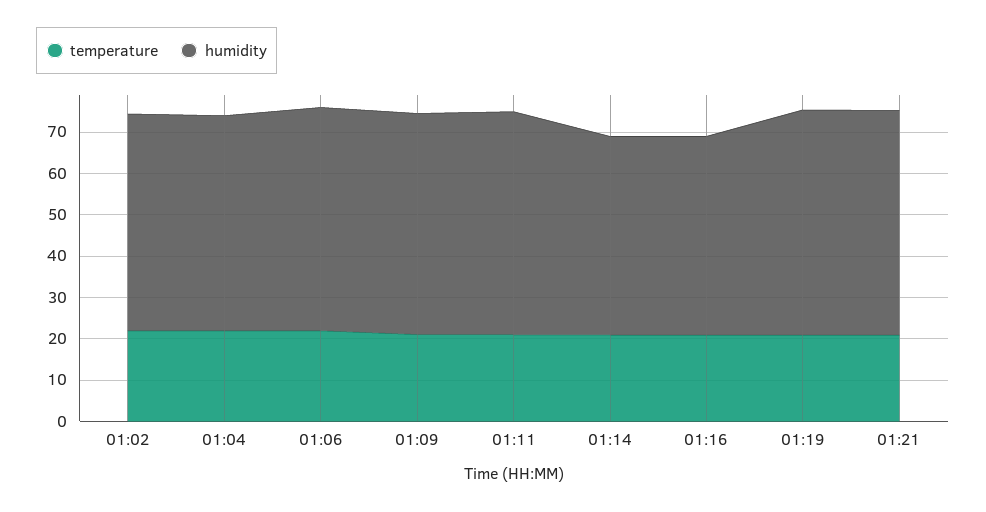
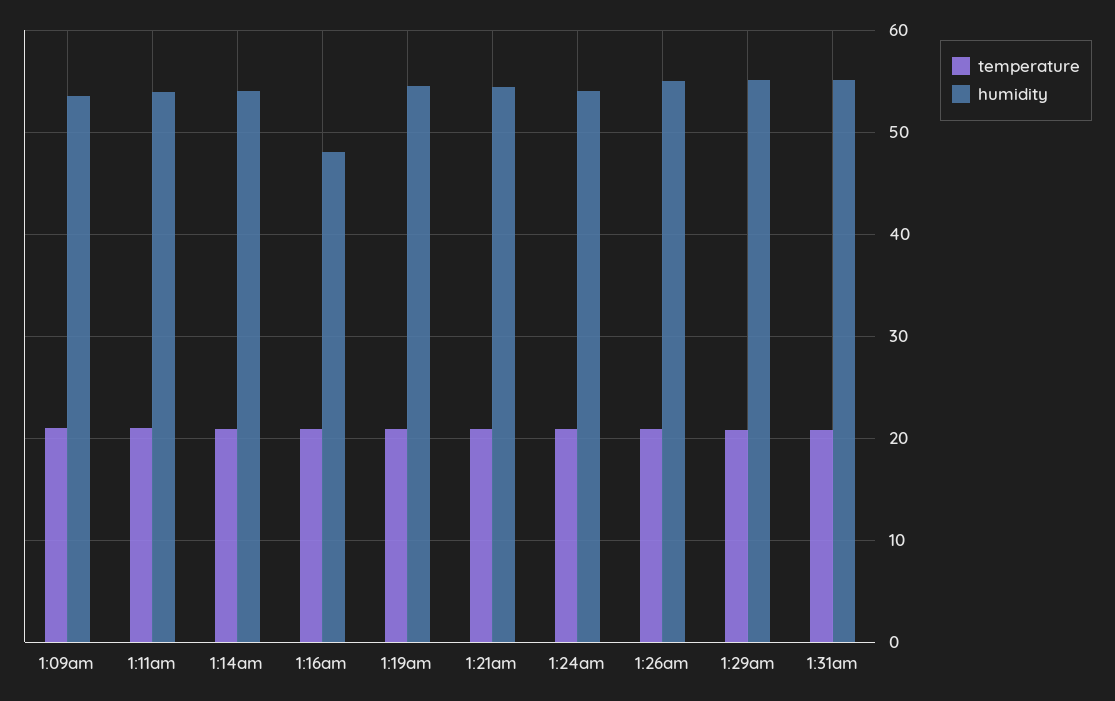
temperature, 01:02: 22 -> none
humidity, 01:02: 52 -> none
temperature, 01:04: 22 -> none
humidity, 01:04: 52 -> none
temperature, 01:06: 22 -> none
humidity, 01:06: 54 -> none
humidity, 01:14: 48 -> 54
temperature, 1:24am: none -> 21
humidity, 1:24am: none -> 54
temperature, 1:26am: none -> 21
humidity, 1:26am: none -> 55
temperature, 1:29am: none -> 21
humidity, 1:29am: none -> 55
temperature, 1:31am: none -> 21
humidity, 1:31am: none -> 55

